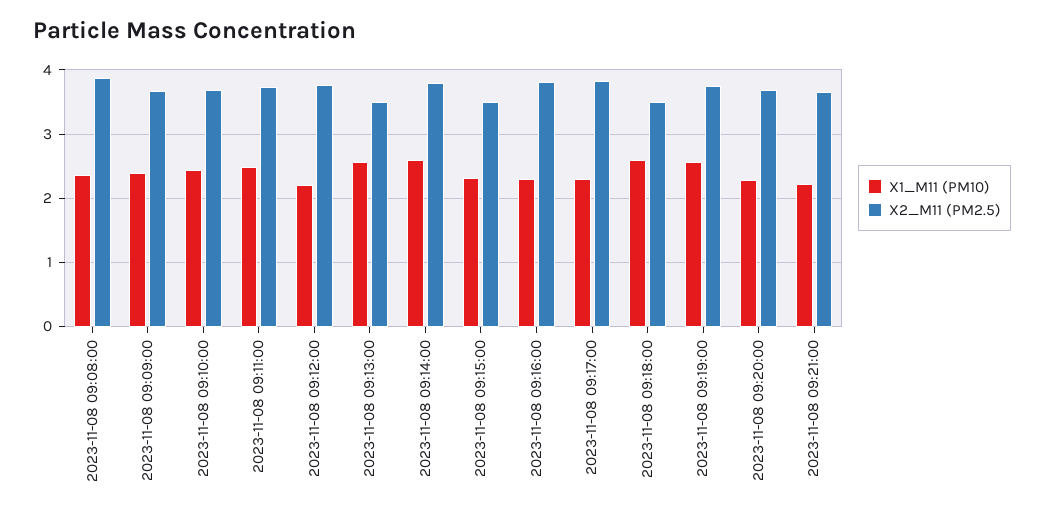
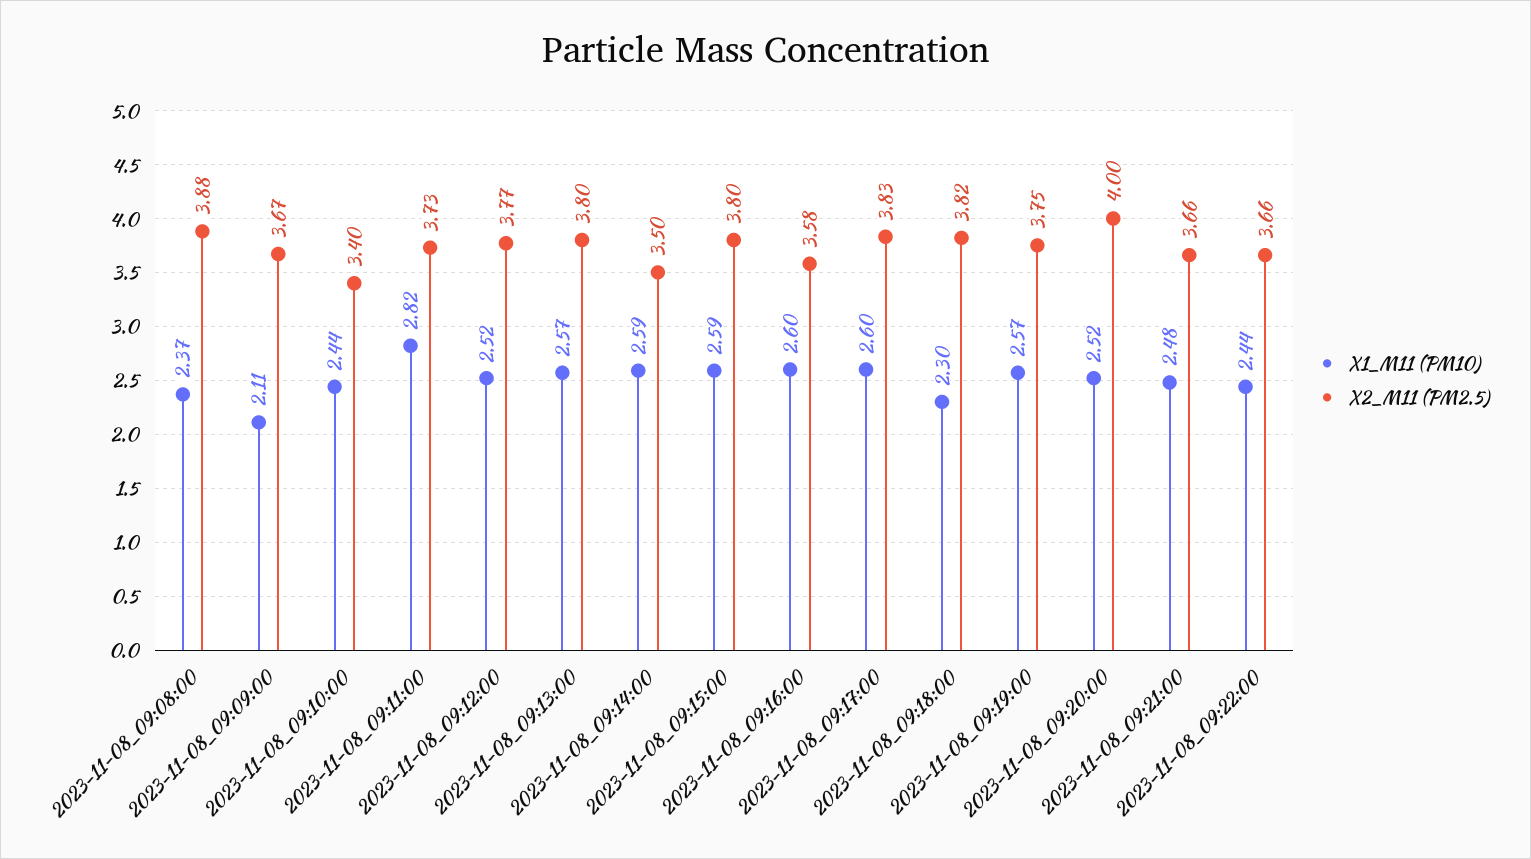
X1_M11 (PM10), 2023-11-08 09:09:00: 2.4 -> 2.11
X2_M11 (PM2.5), 2023-11-08 09:10:00: 3.7 -> 3.4
X1_M11 (PM10), 2023-11-08 09:11:00: 2.5 -> 2.82
X1_M11 (PM10), 2023-11-08 09:12:00: 2.2 -> 2.52
X2_M11 (PM2.5), 2023-11-08 09:13:00: 3.5 -> 3.8
X2_M11 (PM2.5), 2023-11-08 09:14:00: 3.8 -> 3.5
X1_M11 (PM10), 2023-11-08 09:15:00: 2.3 -> 2.59
X2_M11 (PM2.5), 2023-11-08 09:15:00: 3.5 -> 3.8
X1_M11 (PM10), 2023-11-08 09:16:00: 2.3 -> 2.6
X2_M11 (PM2.5), 2023-11-08 09:16:00: 3.8 -> 3.58
X1_M11 (PM10), 2023-11-08 09:17:00: 2.3 -> 2.6
X1_M11 (PM10), 2023-11-08 09:18:00: 2.6 -> 2.3
X2_M11 (PM2.5), 2023-11-08 09:18:00: 3.5 -> 3.82
X1_M11 (PM10), 2023-11-08 09:20:00: 2.3 -> 2.52
X2_M11 (PM2.5), 2023-11-08 09:20:00: 3.7 -> 4
X1_M11 (PM10), 2023-11-08 09:21:00: 2.2 -> 2.48
X1_M11 (PM10), 2023-11-08_09:22:00: none -> 2.44
X2_M11 (PM2.5), 2023-11-08_09:22:00: none -> 3.66

